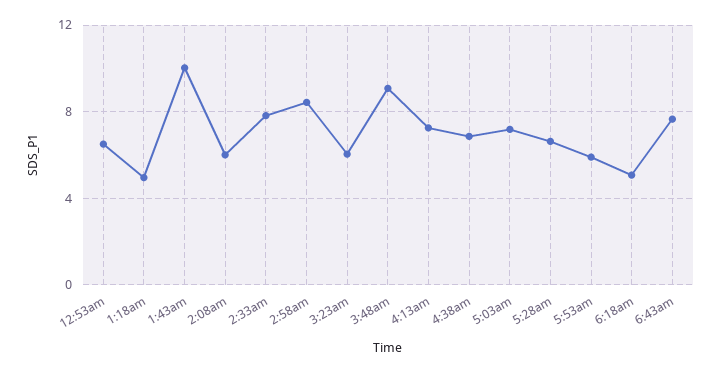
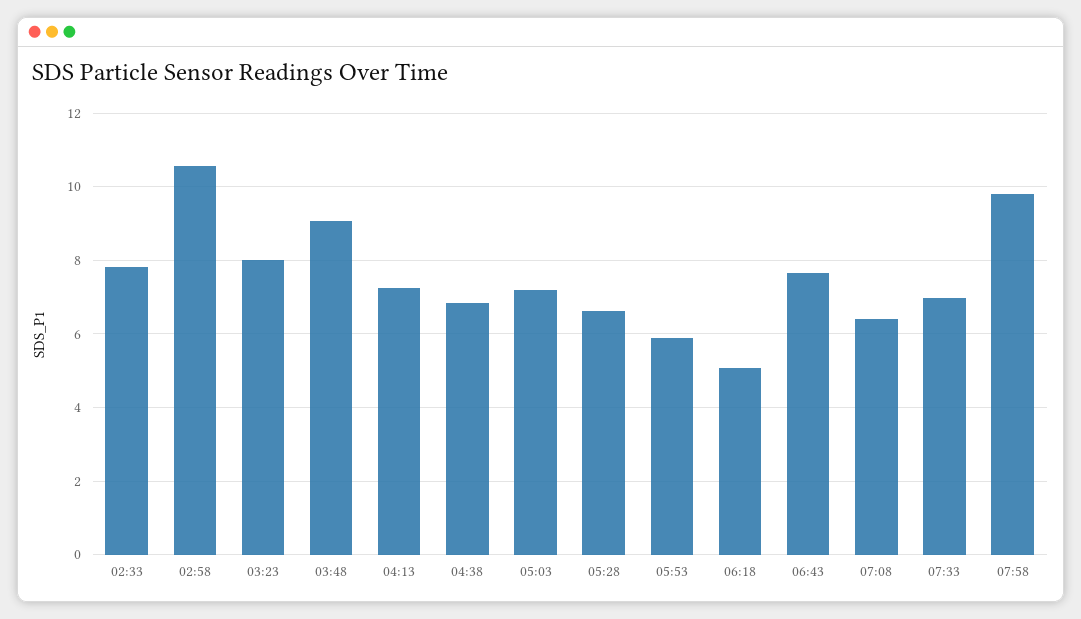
12:53am: 6.5 -> none
1:18am: 5 -> none
1:43am: 10 -> none
2:08am: 6 -> none
2:58am: 8.5 -> 10.6
3:23am: 6 -> 8
07:08: none -> 6.4
07:33: none -> 7
07:58: none -> 9.8

